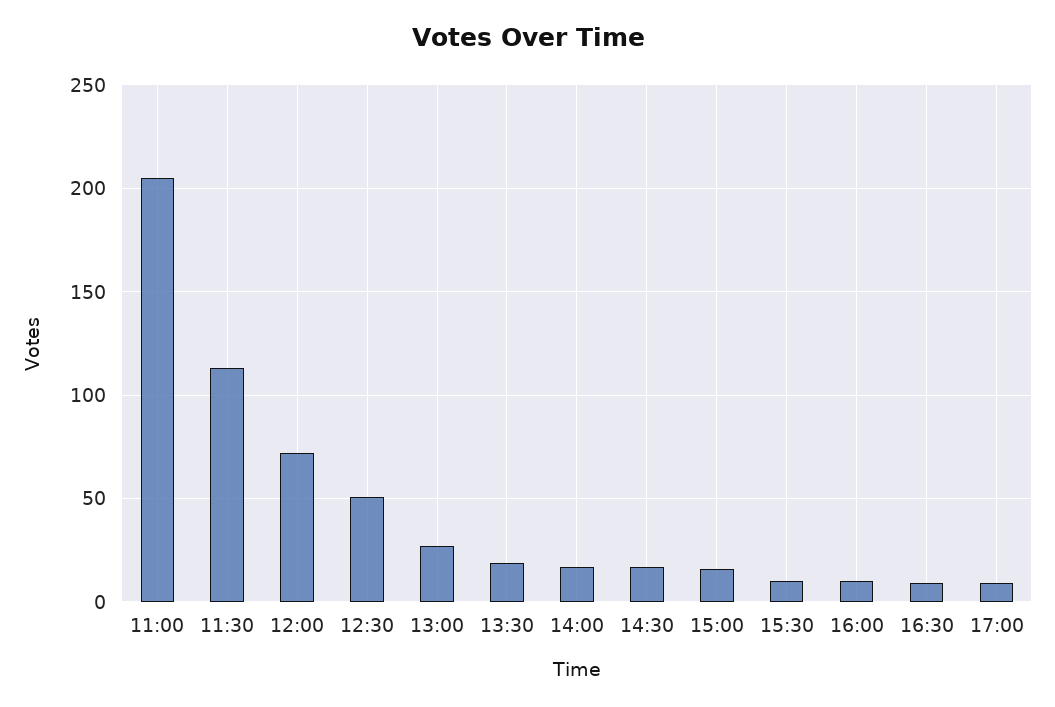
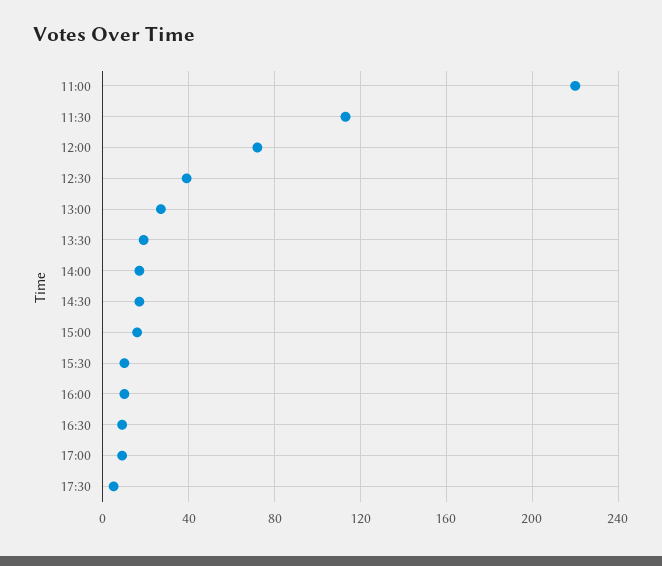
11:00: 205 -> 220
12:30: 50 -> 40
17:30: none -> 5

